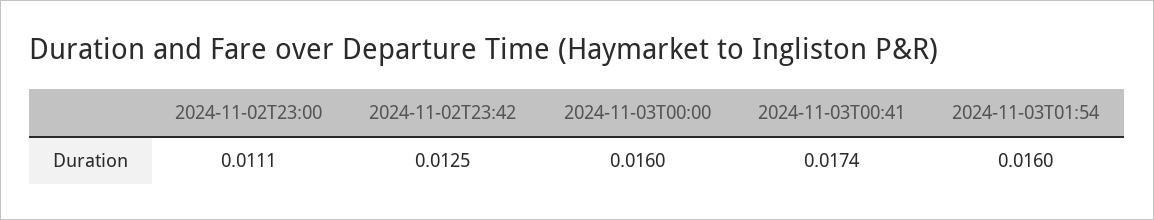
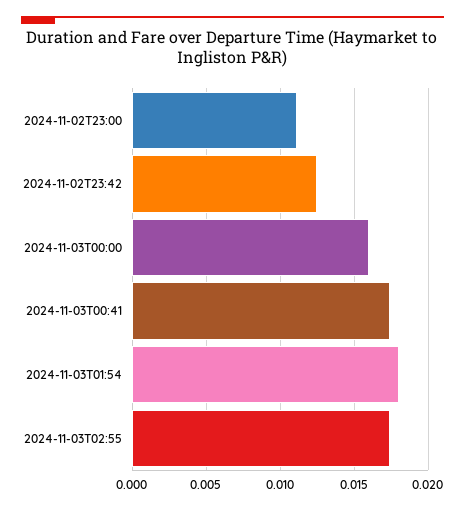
2024-11-03T01:54: 0.016 -> 0.018
2024-11-03T02:55: none -> 0.0175

